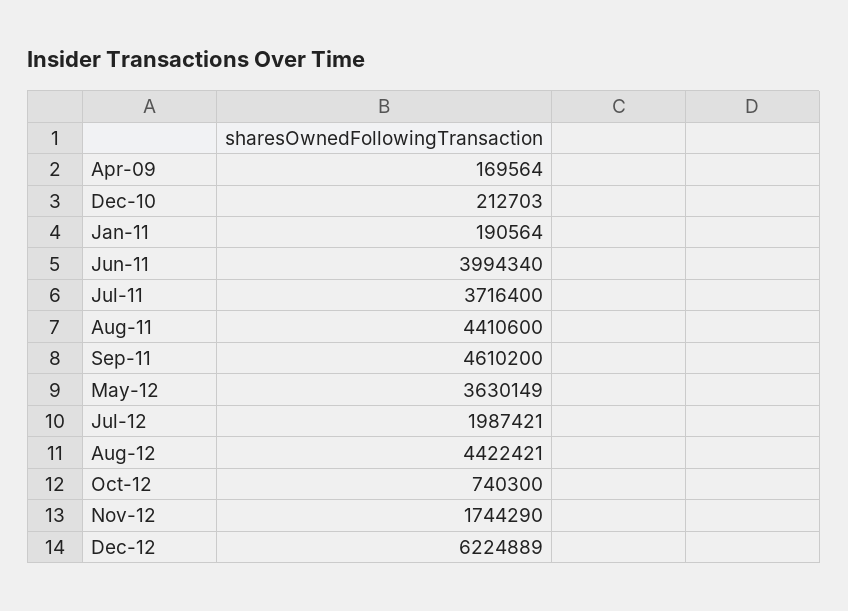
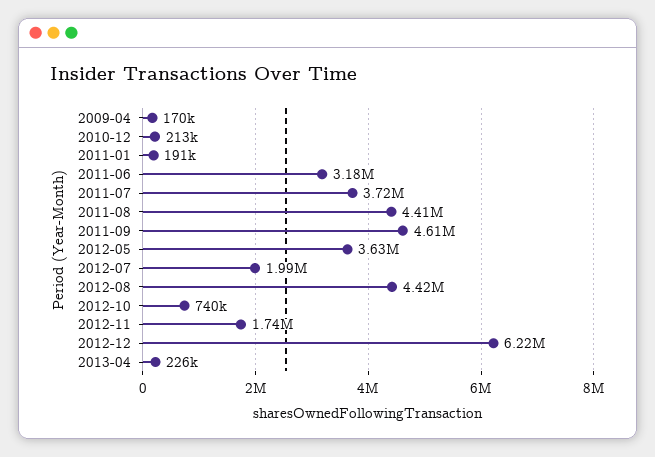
Jun-11: 3994340 -> 3180000
2013-04: none -> 226000

